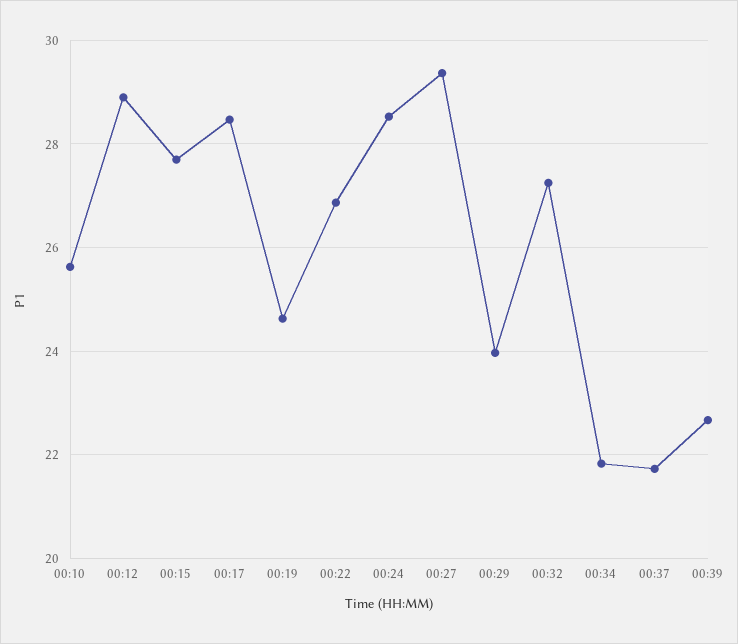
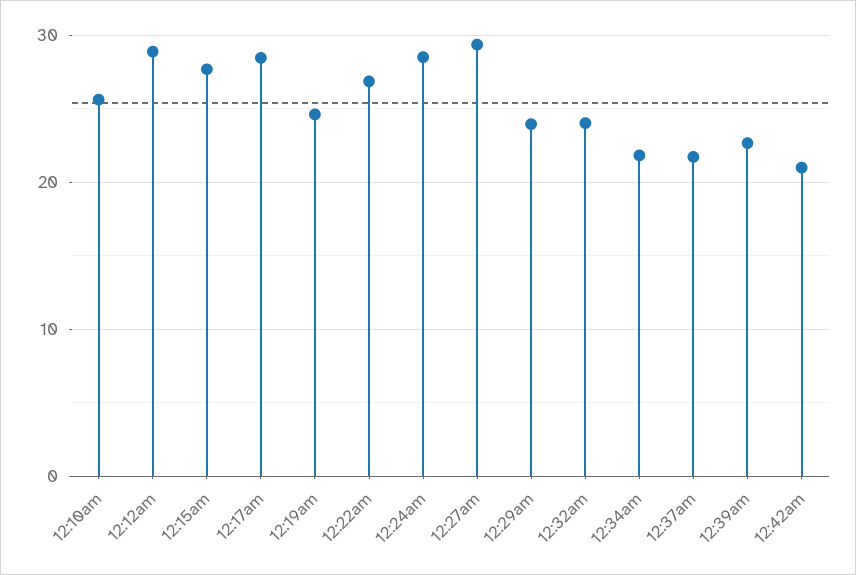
00:32: 27.2 -> 24
12:42am: none -> 21

